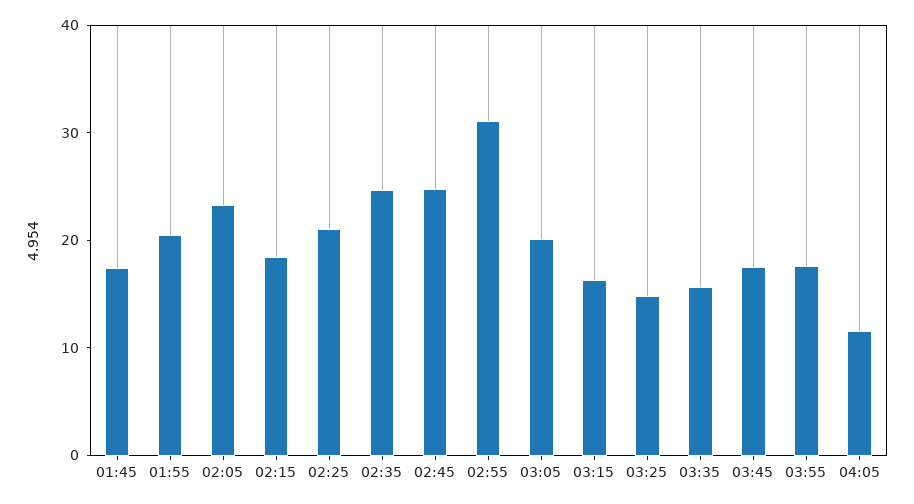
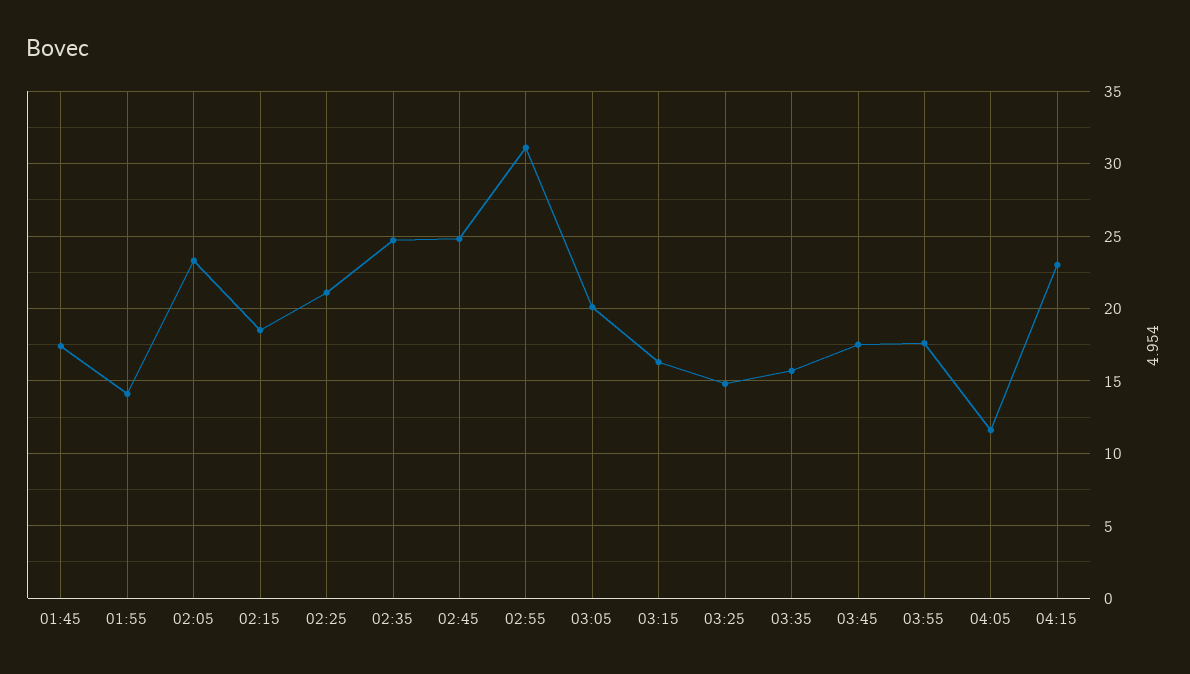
01:55: 20 -> 14
04:15: none -> 23

